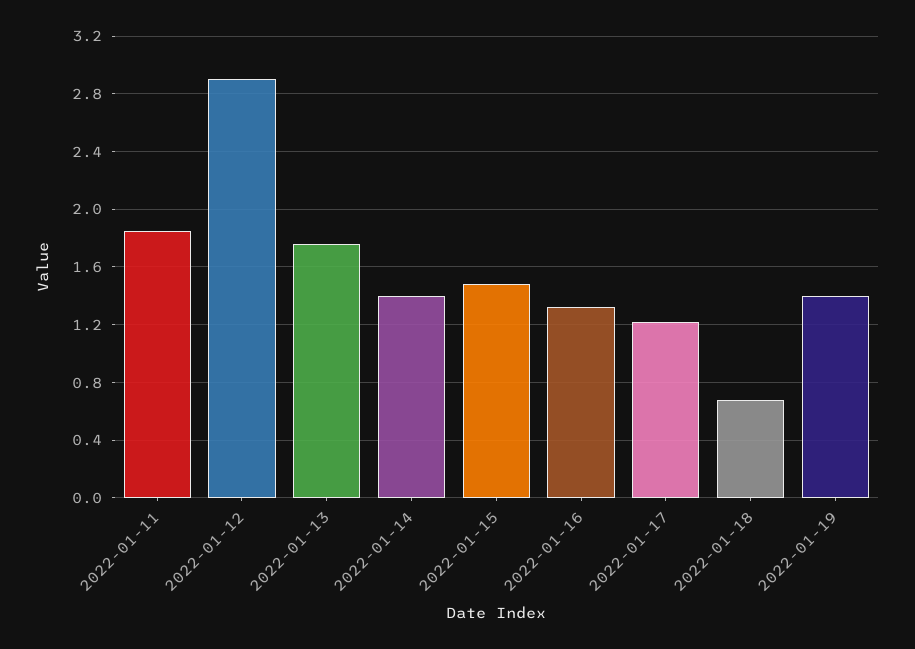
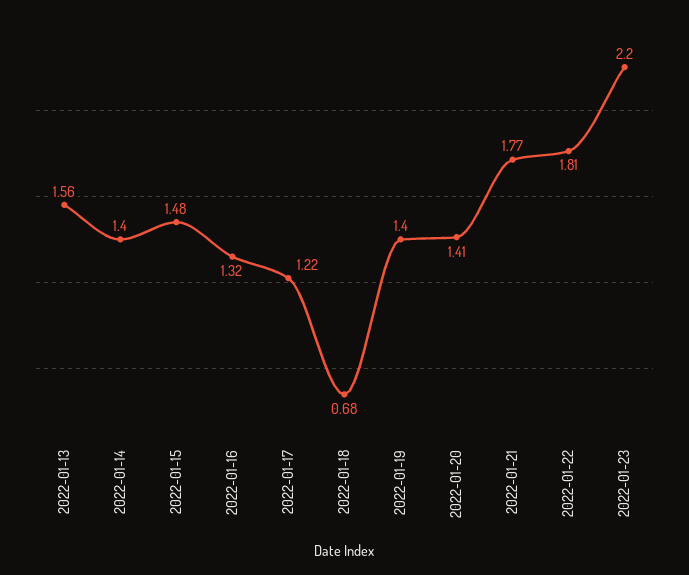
2022-01-11: 1.85 -> none
2022-01-12: 2.9 -> none
2022-01-13: 1.75 -> 1.56
2022-01-20: none -> 1.41
2022-01-21: none -> 1.77
2022-01-22: none -> 1.81
2022-01-23: none -> 2.2

